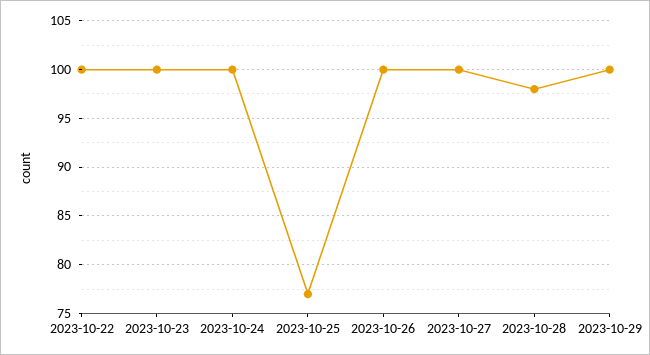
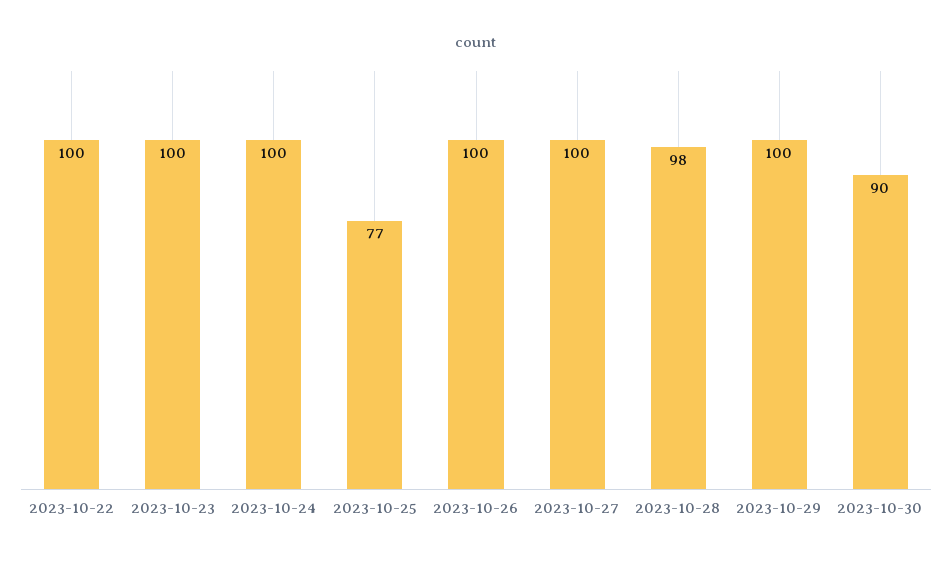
2023-10-30: none -> 90

